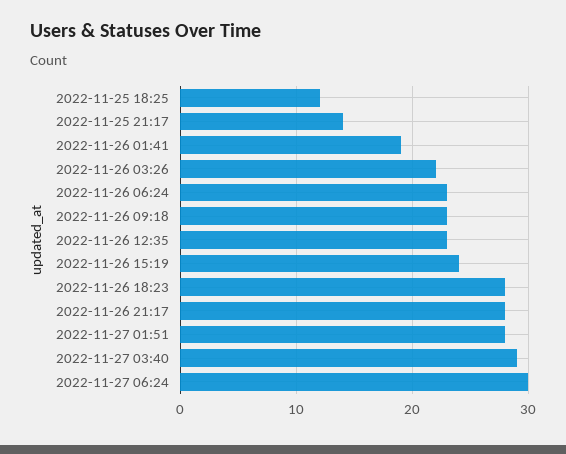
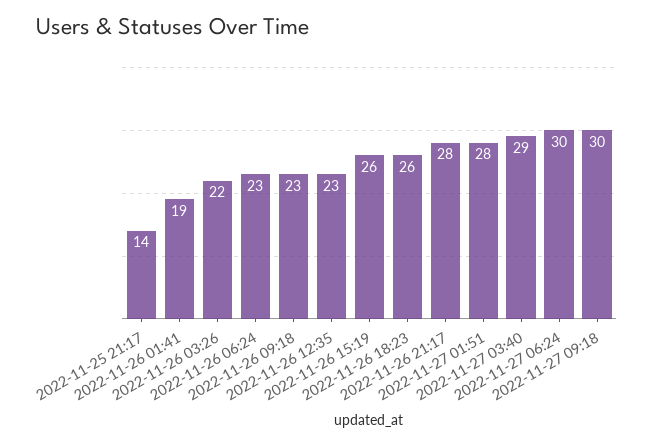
2022-11-25 18:25: 12 -> none
2022-11-26 15:19: 24 -> 26
2022-11-26 18:23: 28 -> 26
2022-11-27 09:18: none -> 30

